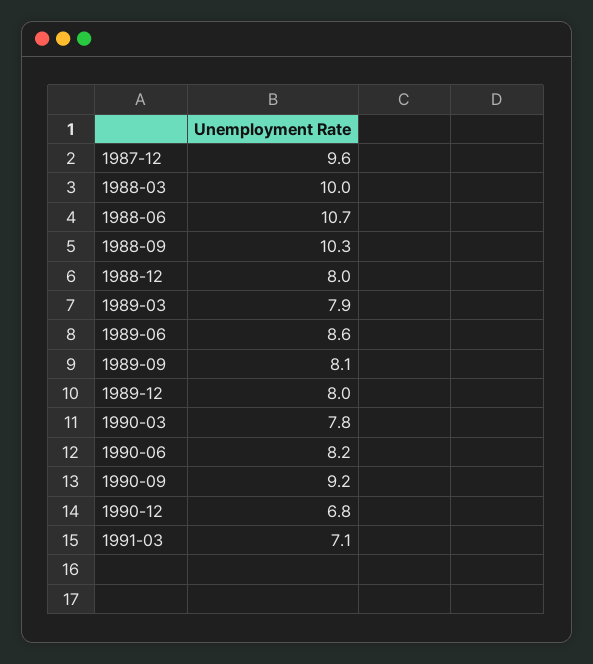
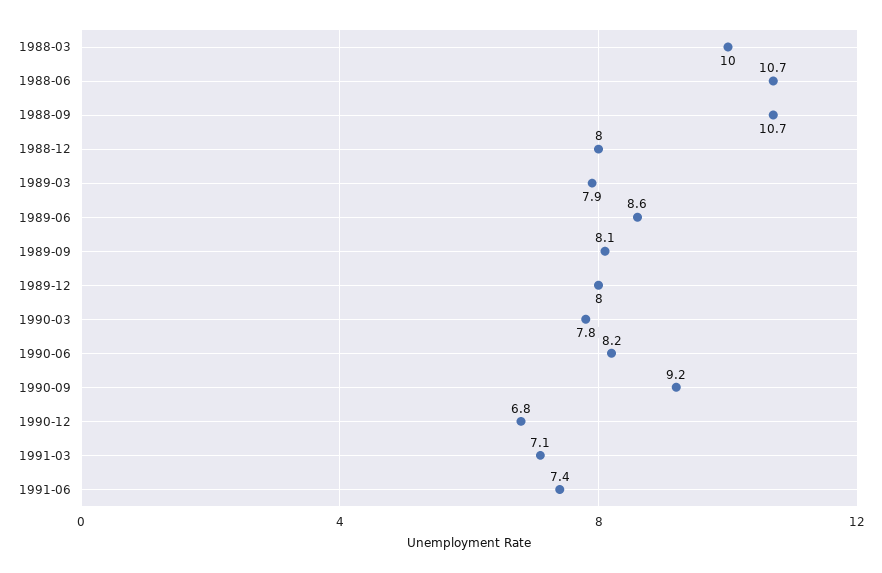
1987-12: 9.6 -> none
1988-09: 10.3 -> 10.7
1991-06: none -> 7.4

